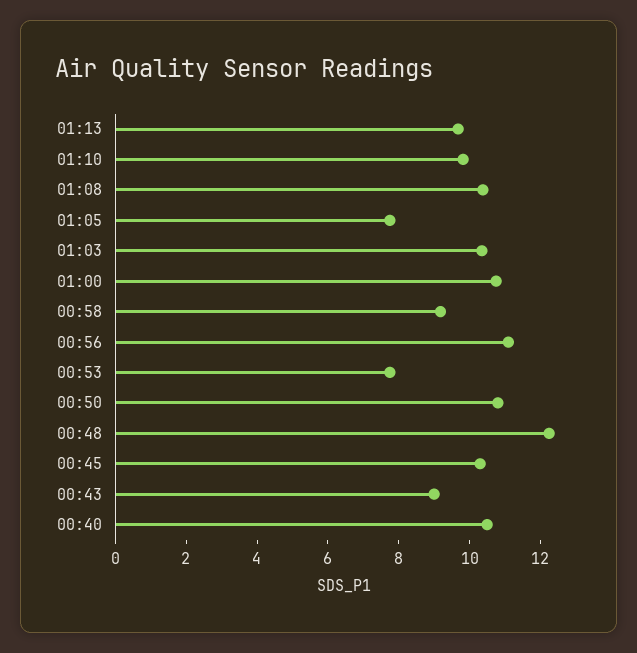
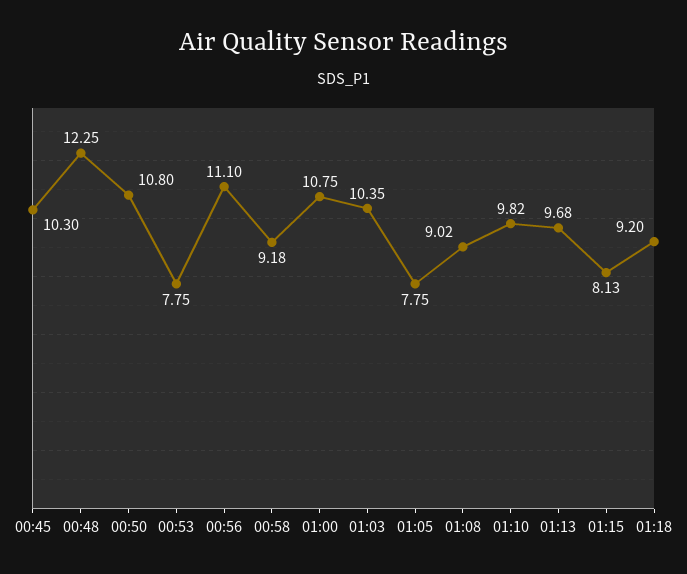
01:08: 10.5 -> 9.02
00:43: 9 -> none
00:40: 10.5 -> none
01:15: none -> 8.13
01:18: none -> 9.2

